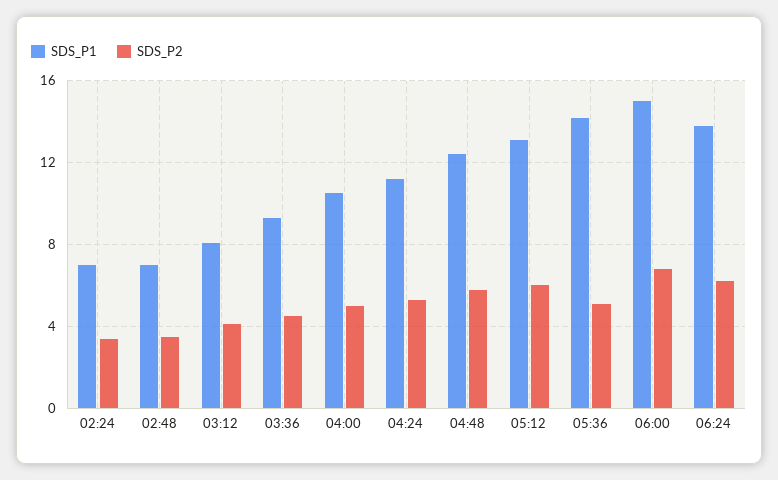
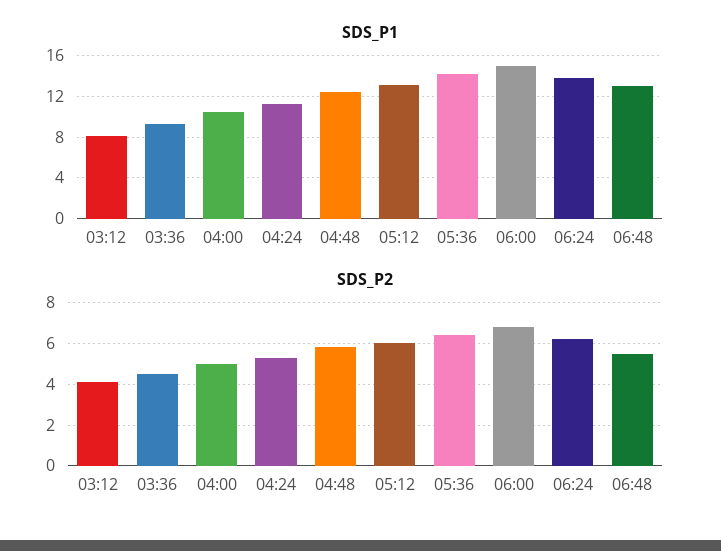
SDS_P1, 02:24: 7 -> none
SDS_P2, 02:24: 3.5 -> none
SDS_P1, 02:48: 7 -> none
SDS_P2, 02:48: 3.5 -> none
SDS_P2, 05:36: 5 -> 6.5
SDS_P1, 06:48: none -> 13
SDS_P2, 06:48: none -> 5.5

